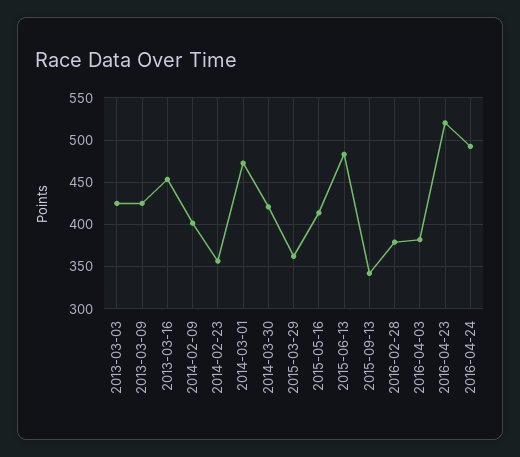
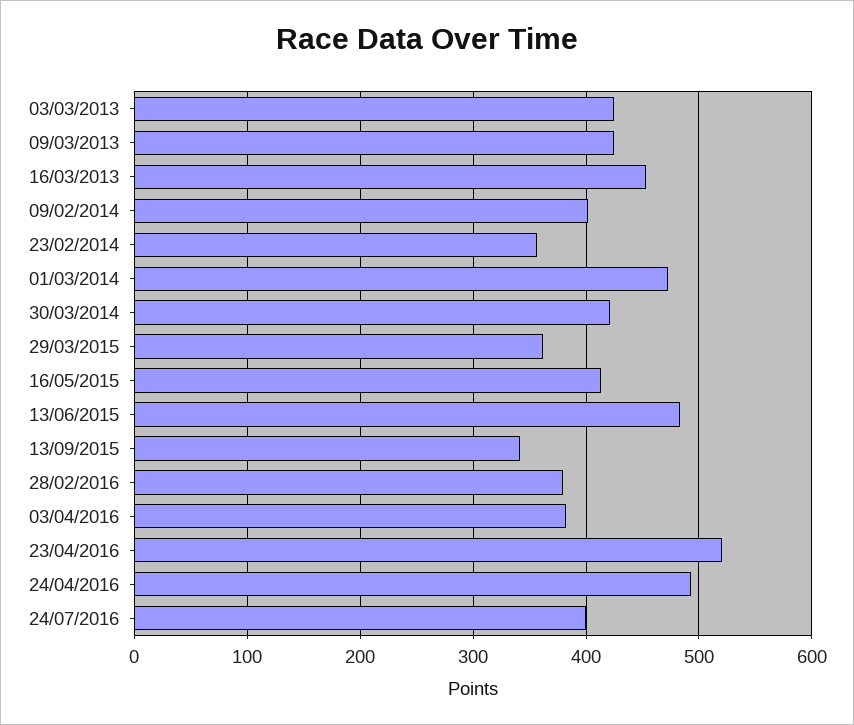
24/07/2016: none -> 400

